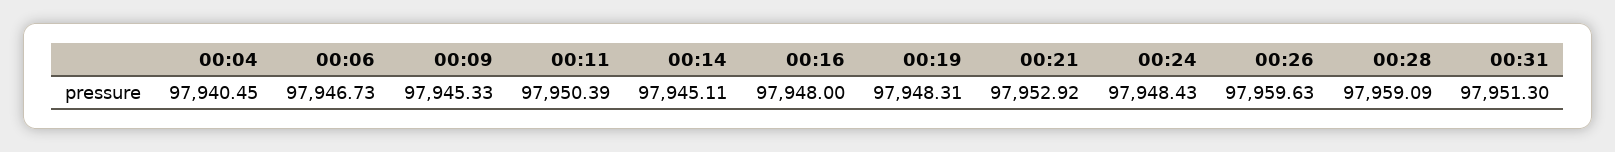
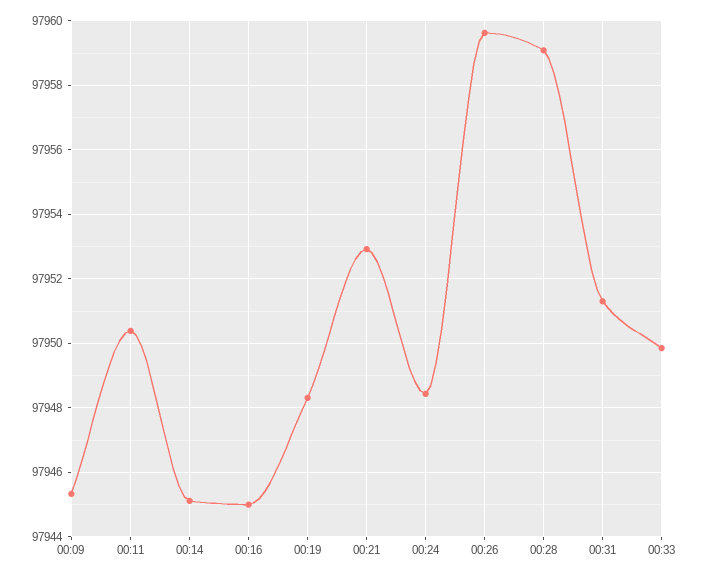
00:04: 97940.45 -> none
00:06: 97946.73 -> none
00:16: 97948 -> 97945
00:33: none -> 97949.8

